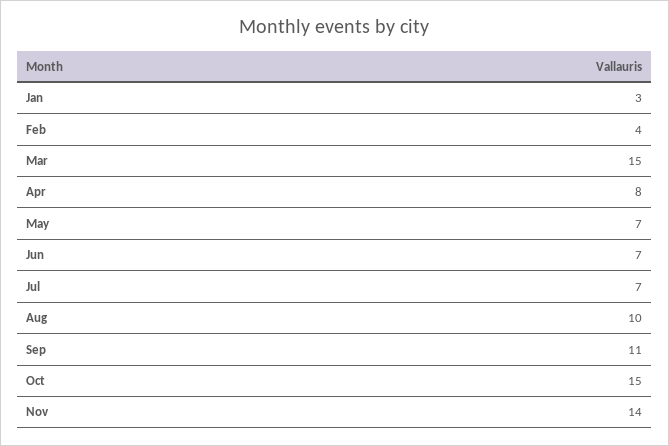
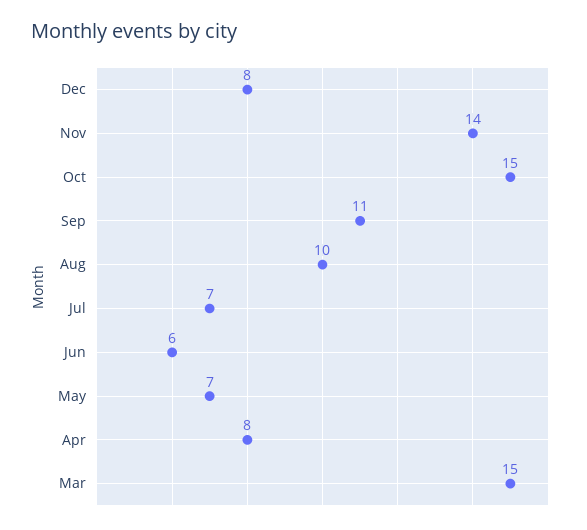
Jan: 3 -> none
Feb: 4 -> none
Jun: 7 -> 6
Dec: none -> 8

